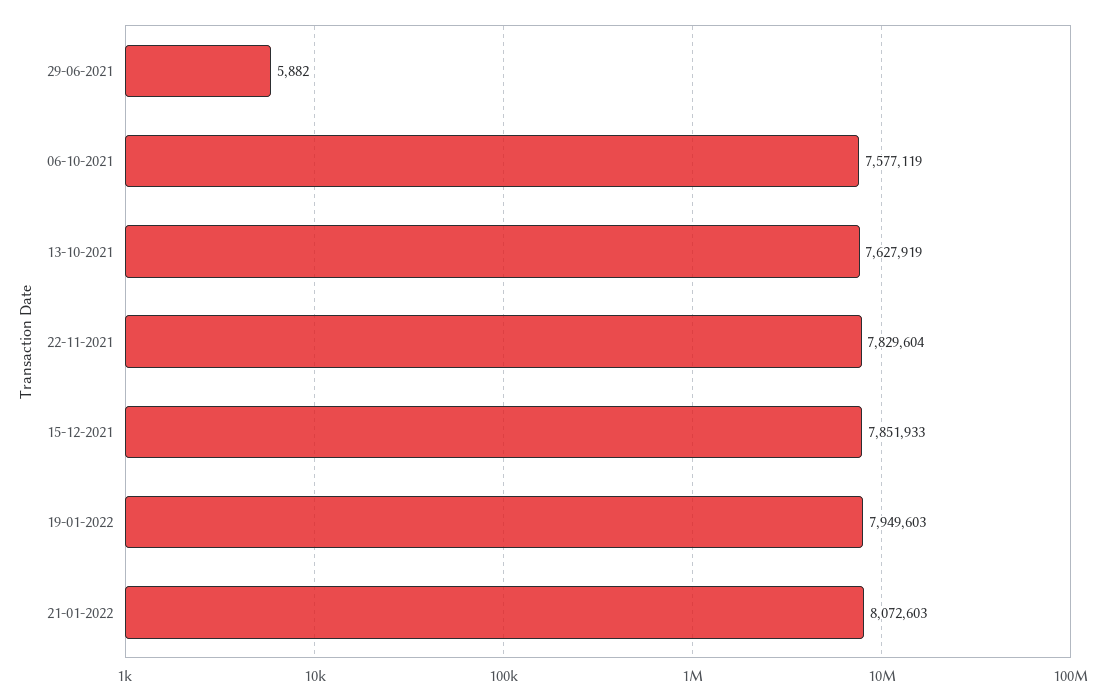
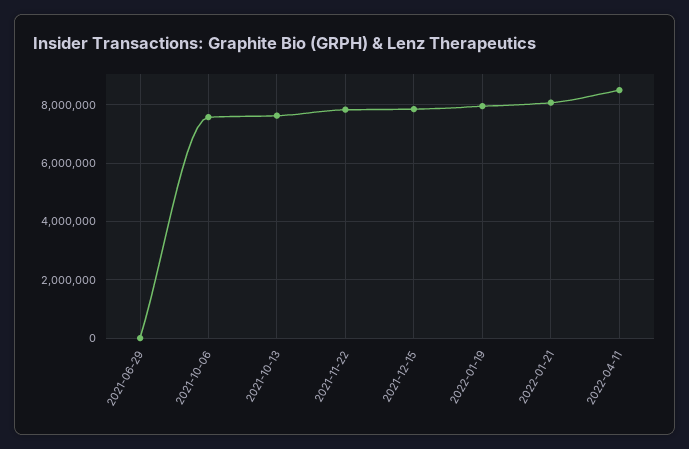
2022-04-11: none -> 8500000

